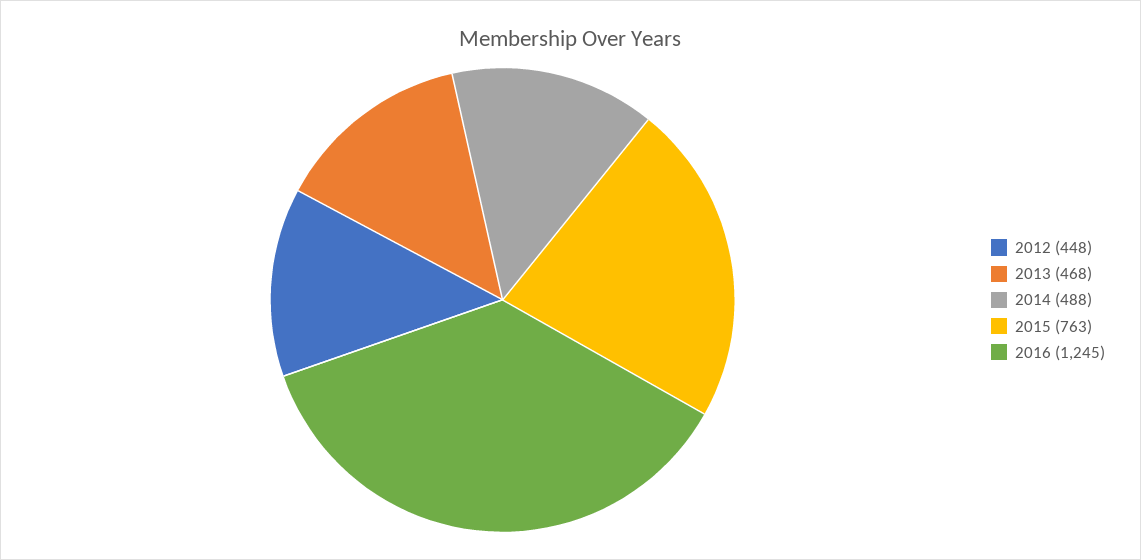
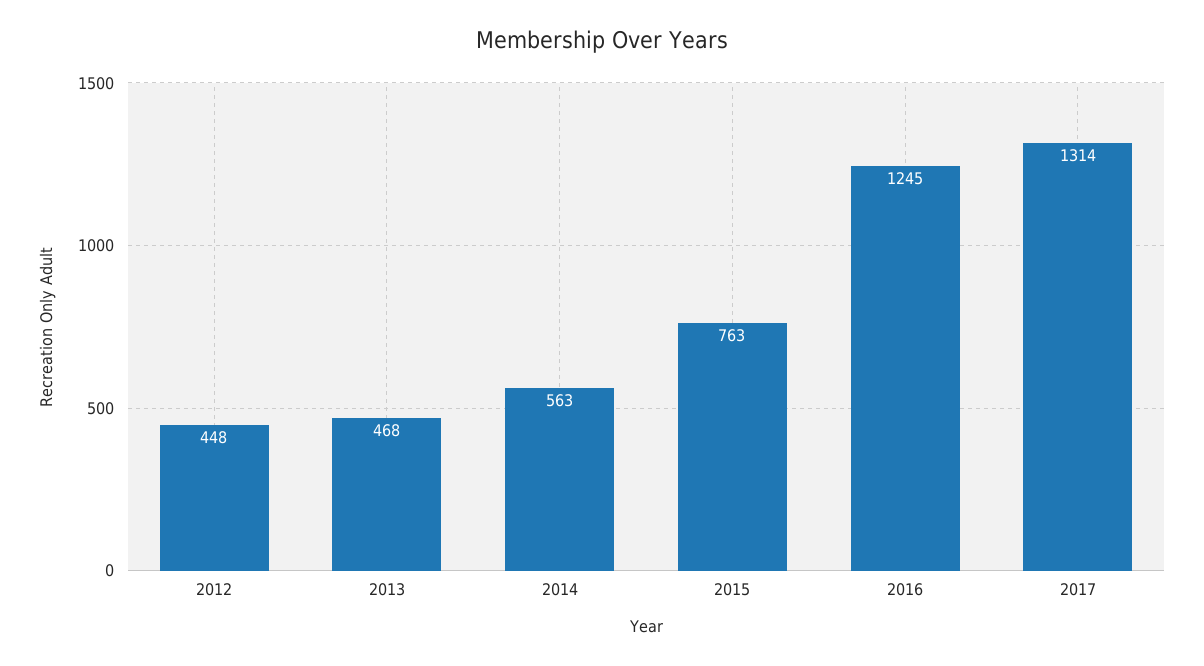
2014: 488 -> 563
2017: none -> 1314

